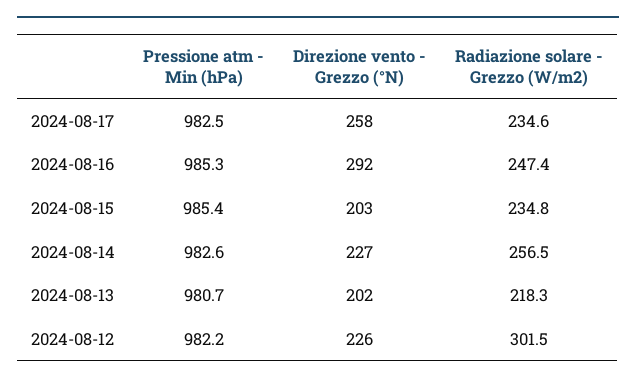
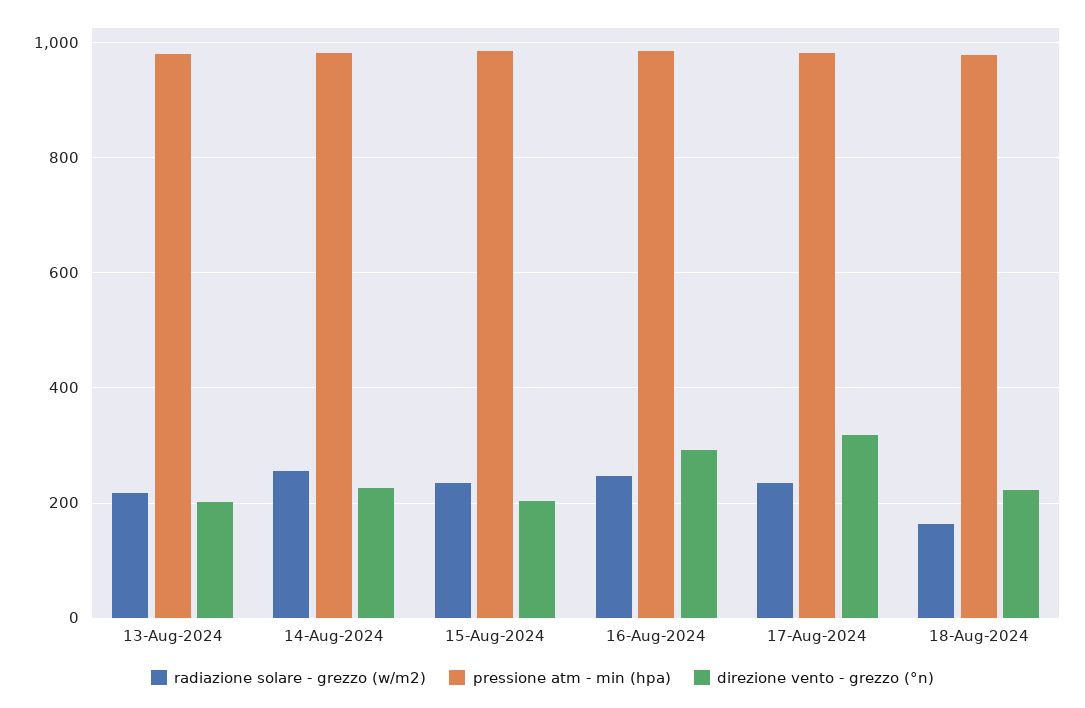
Direzione vento - Grezzo (°N), 2024-08-17: 258 -> 320
Pressione atm - Min (hPa), 2024-08-12: 982.2 -> none
Direzione vento - Grezzo (°N), 2024-08-12: 226 -> none
Radiazione solare - Grezzo (W/m2), 2024-08-12: 301.5 -> none
Radiazione solare - Grezzo (W/m2), 18-Aug-2024: none -> 160
Pressione atm - Min (hPa), 18-Aug-2024: none -> 980
Direzione vento - Grezzo (°N), 18-Aug-2024: none -> 220

